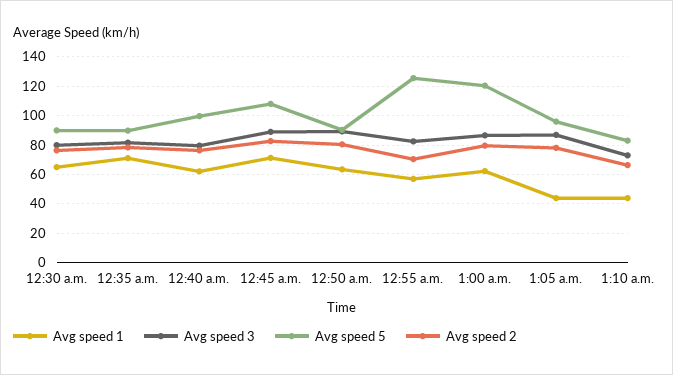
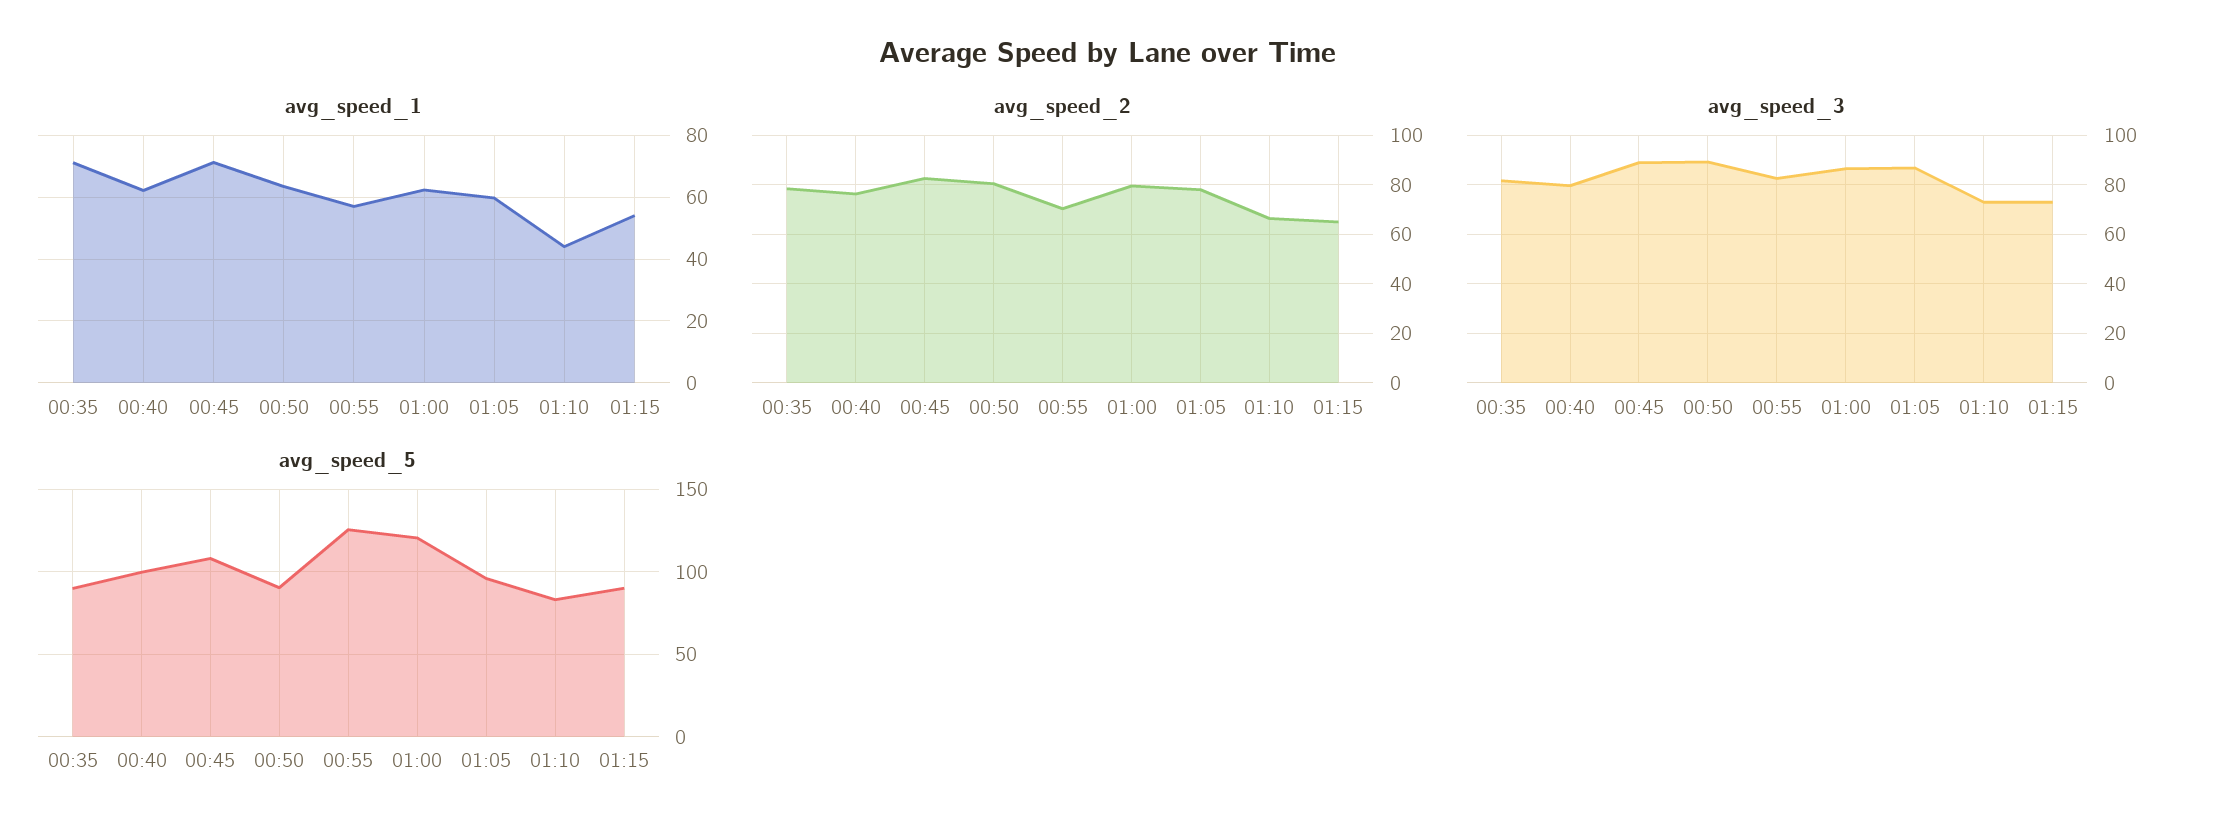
Avg speed 1, 12:30 a.m.: 65 -> none
Avg speed 3, 12:30 a.m.: 80 -> none
Avg speed 5, 12:30 a.m.: 90 -> none
Avg speed 2, 12:30 a.m.: 75 -> none
Avg speed 1, 1:05 a.m.: 45 -> 60
Avg speed 1, 01:15: none -> 54
Avg speed 2, 01:15: none -> 65
Avg speed 3, 01:15: none -> 72.5
Avg speed 5, 01:15: none -> 90

